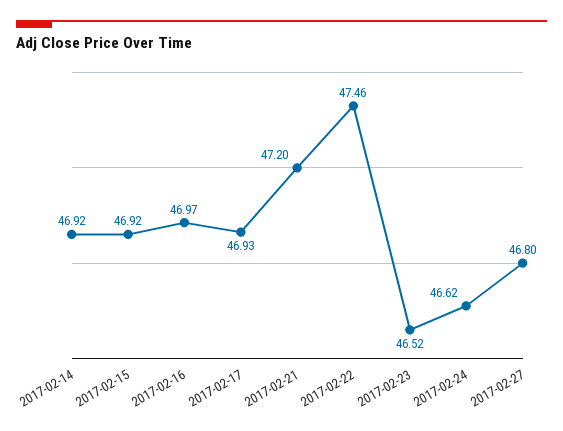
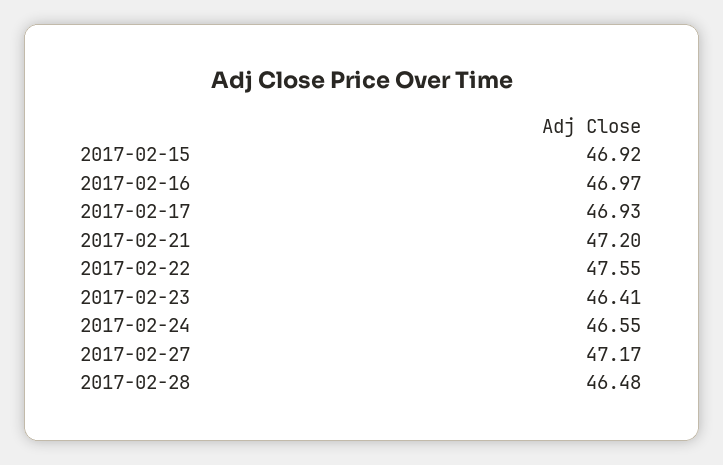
2017-02-14: 46.92 -> none
2017-02-22: 47.46 -> 47.55
2017-02-23: 46.52 -> 46.41
2017-02-24: 46.62 -> 46.55
2017-02-27: 46.8 -> 47.17
2017-02-28: none -> 46.48

